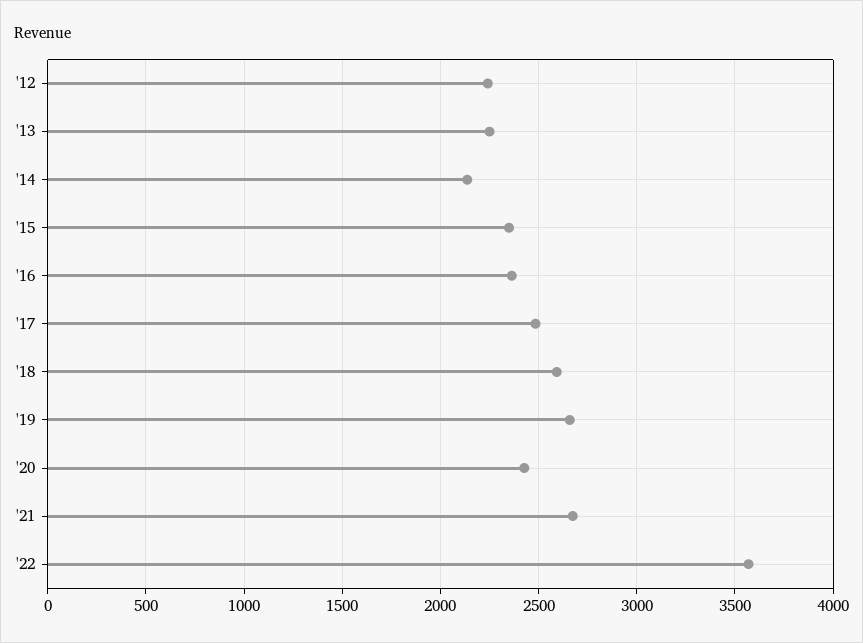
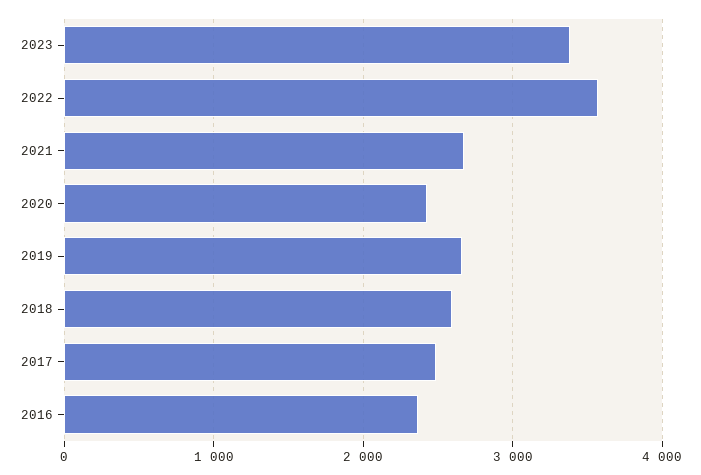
'12: 2250 -> none
'13: 2250 -> none
'14: 2150 -> none
'15: 2350 -> none
2023: none -> 3400

